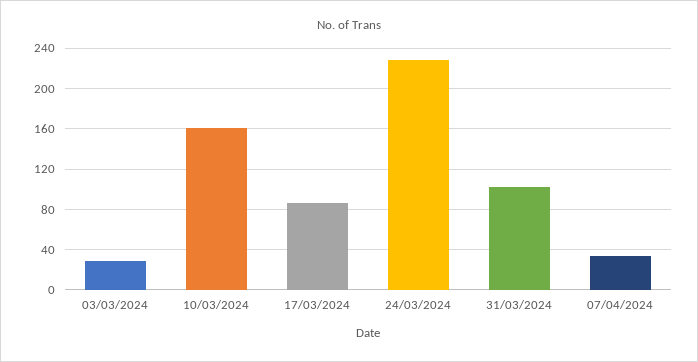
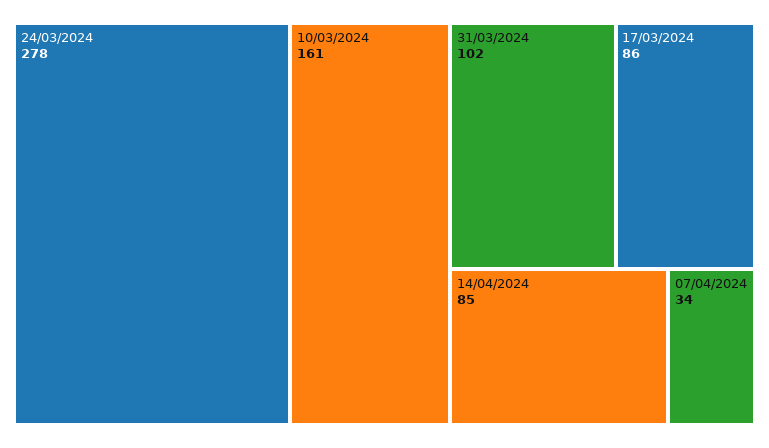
03/03/2024: 30 -> none
24/03/2024: 230 -> 278
14/04/2024: none -> 85

